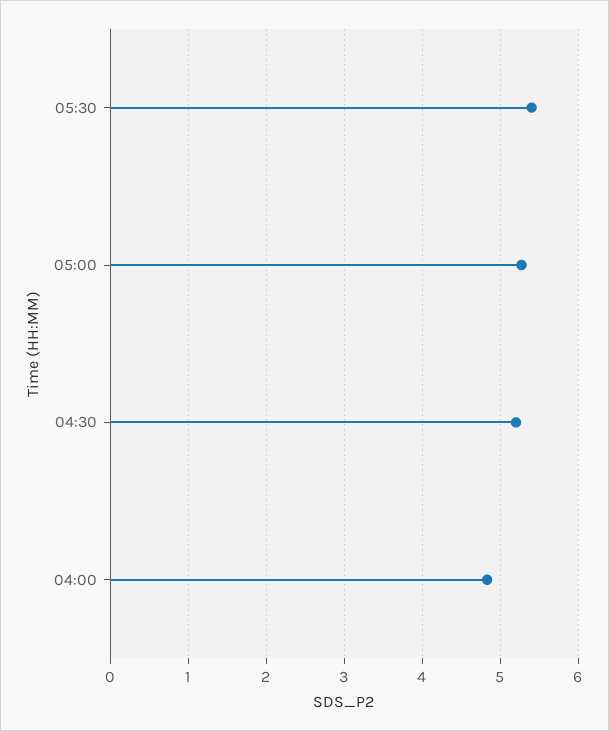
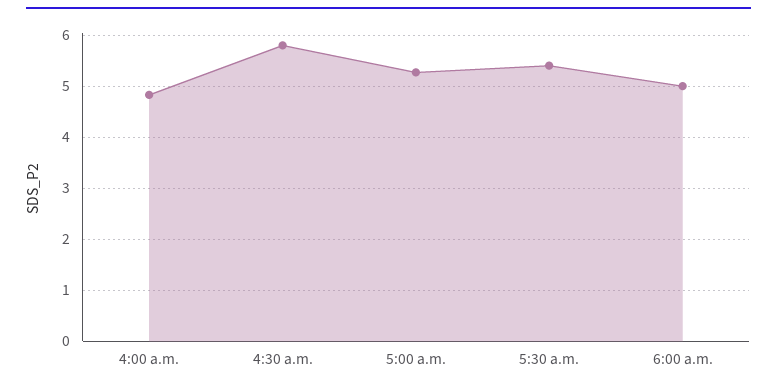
04:30: 5.2 -> 5.8
6:00 a.m.: none -> 5

